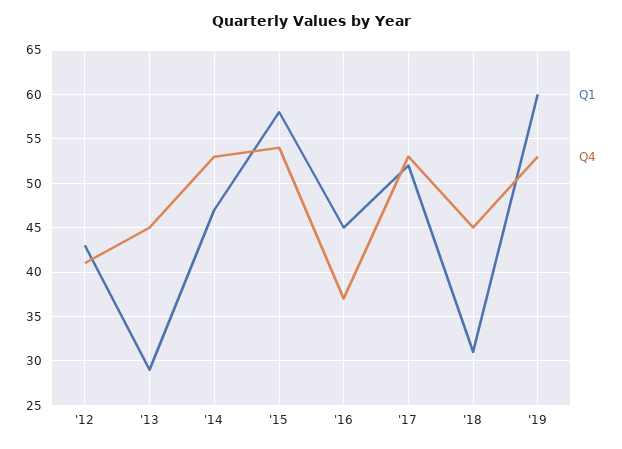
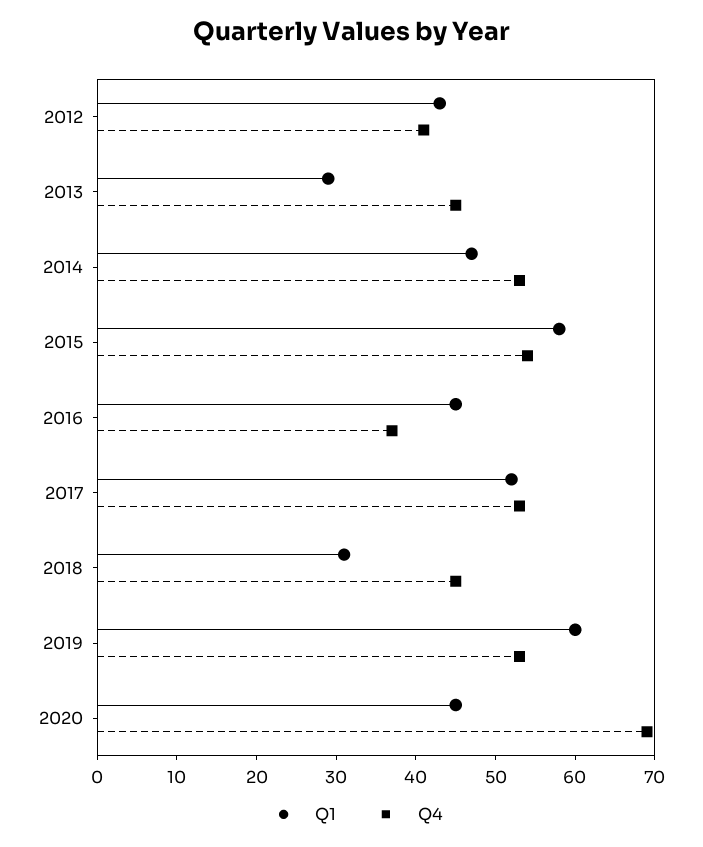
Q1, 2020: none -> 45
Q4, 2020: none -> 70

